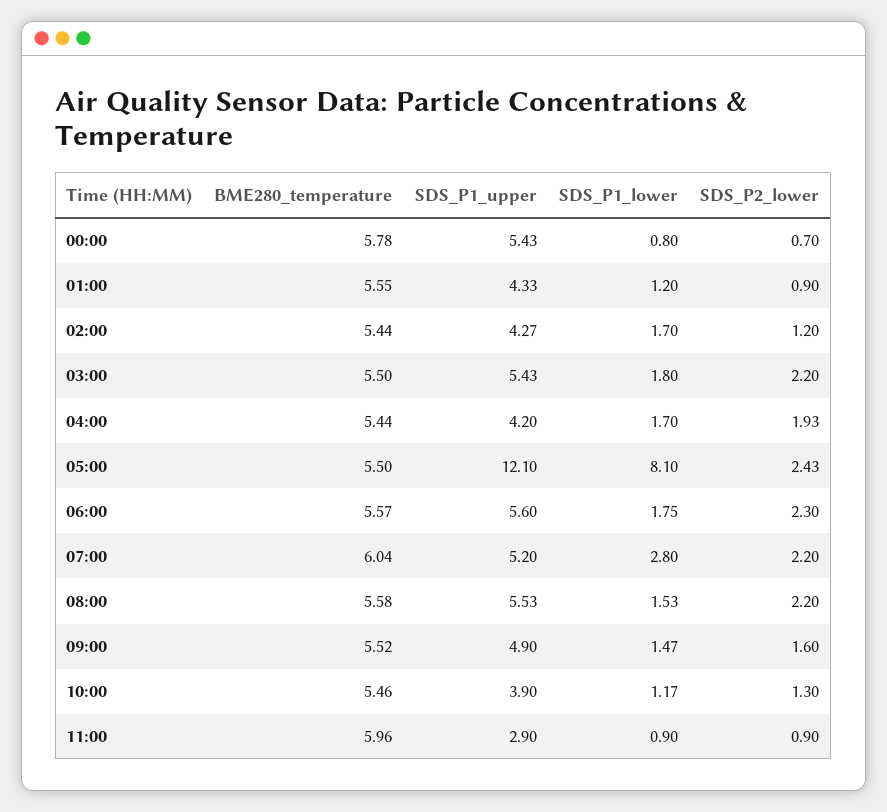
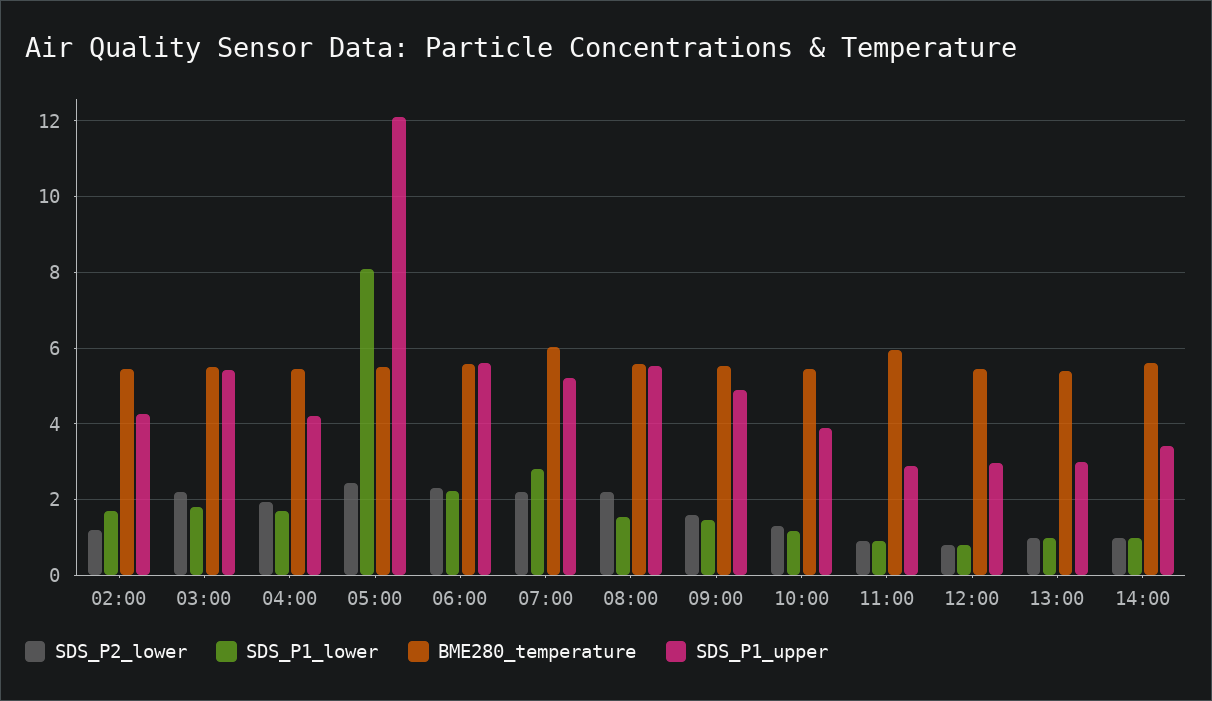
BME280_temperature, 00:00: 5.78 -> none
SDS_P1_upper, 00:00: 5.43 -> none
SDS_P1_lower, 00:00: 0.8 -> none
SDS_P2_lower, 00:00: 0.7 -> none
BME280_temperature, 01:00: 5.55 -> none
SDS_P1_upper, 01:00: 4.33 -> none
SDS_P1_lower, 01:00: 1.2 -> none
SDS_P2_lower, 01:00: 0.9 -> none
SDS_P1_lower, 06:00: 1.75 -> 2.2
SDS_P2_lower, 12:00: none -> 0.8
SDS_P1_lower, 12:00: none -> 0.8
BME280_temperature, 12:00: none -> 5.4
SDS_P1_upper, 12:00: none -> 3
SDS_P2_lower, 13:00: none -> 1
SDS_P1_lower, 13:00: none -> 1
BME280_temperature, 13:00: none -> 5.4
SDS_P1_upper, 13:00: none -> 3
SDS_P2_lower, 14:00: none -> 1
SDS_P1_lower, 14:00: none -> 1
BME280_temperature, 14:00: none -> 5.6
SDS_P1_upper, 14:00: none -> 3.4

